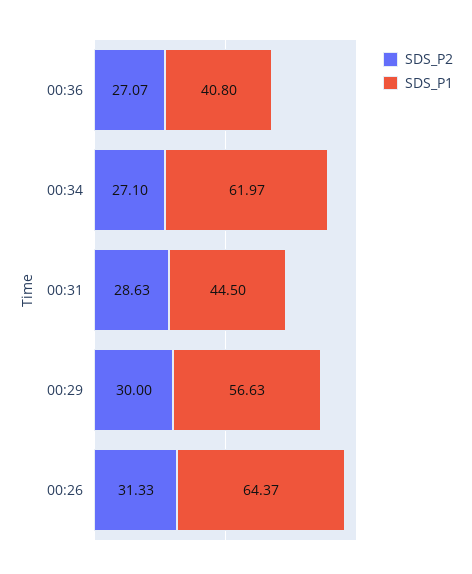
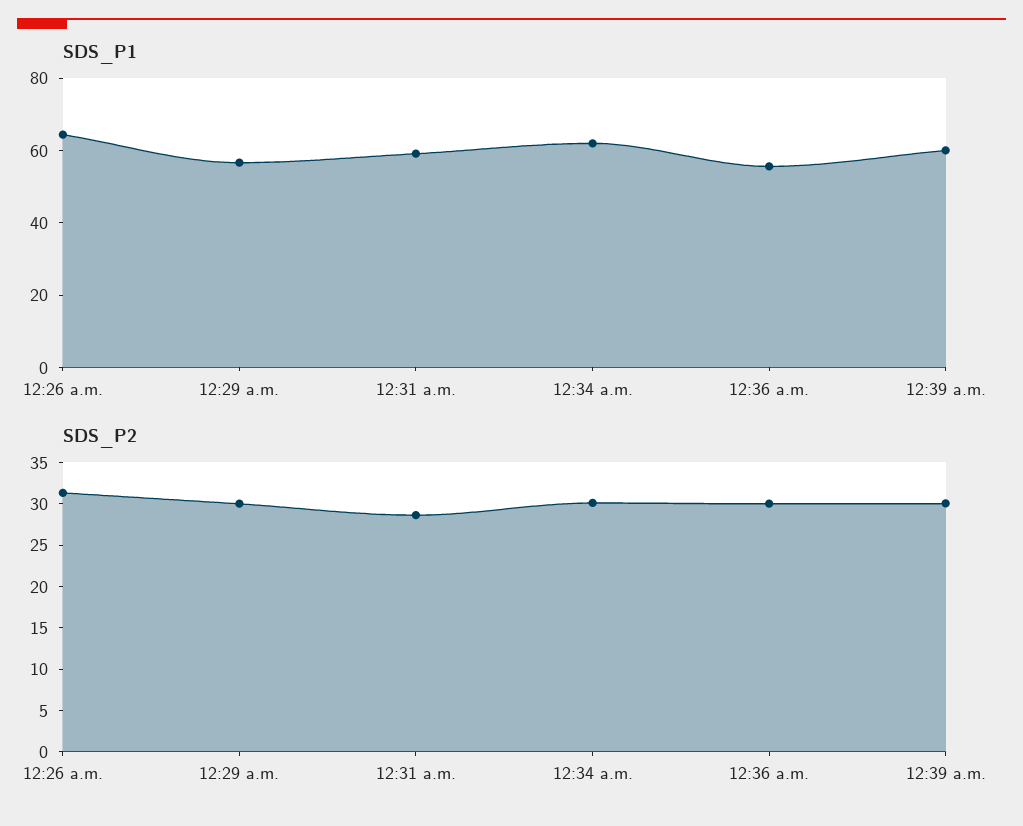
SDS_P2, 00:36: 27.07 -> 30
SDS_P1, 00:36: 40.8 -> 55
SDS_P2, 00:34: 27.1 -> 30
SDS_P1, 00:31: 44.5 -> 60
SDS_P1, 12:39 a.m.: none -> 60
SDS_P2, 12:39 a.m.: none -> 30

